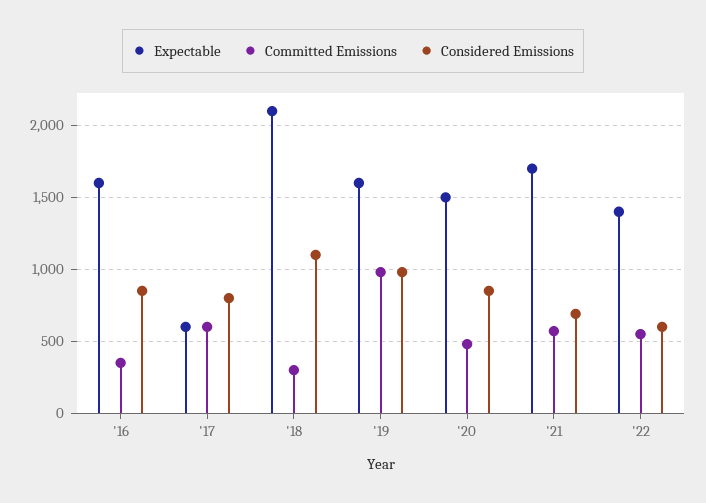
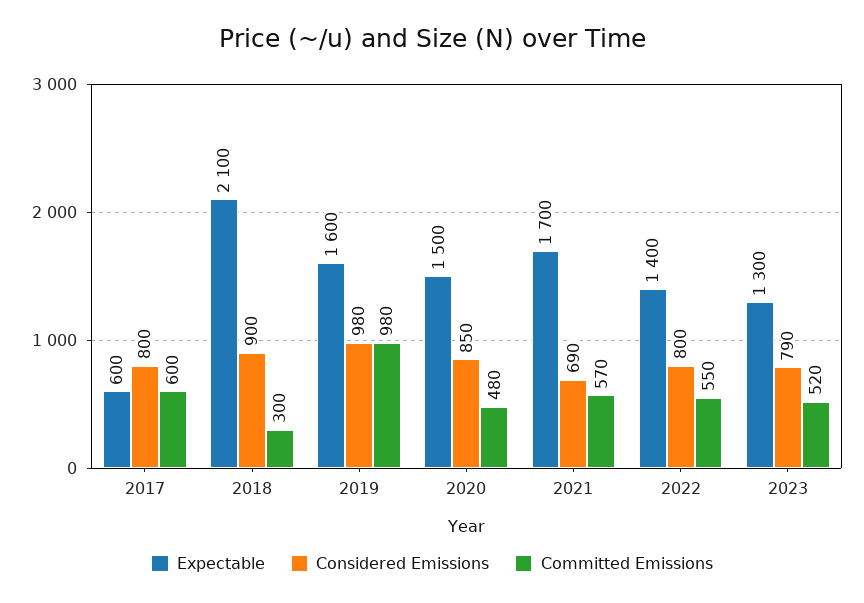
Expectable, '16: 1600 -> none
Committed Emissions, '16: 350 -> none
Considered Emissions, '16: 850 -> none
Considered Emissions, '18: 1100 -> 900
Considered Emissions, '22: 600 -> 800
Expectable, 2023: none -> 1300
Considered Emissions, 2023: none -> 790
Committed Emissions, 2023: none -> 520

